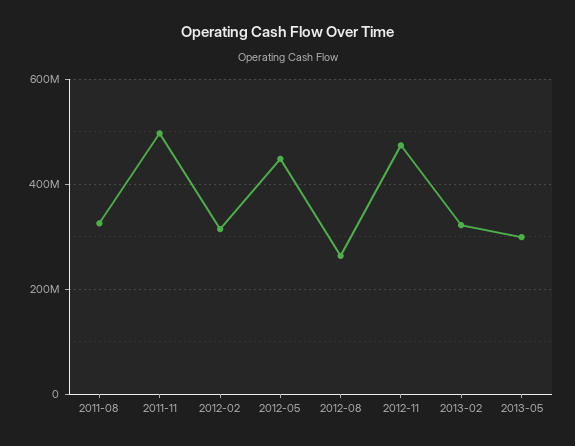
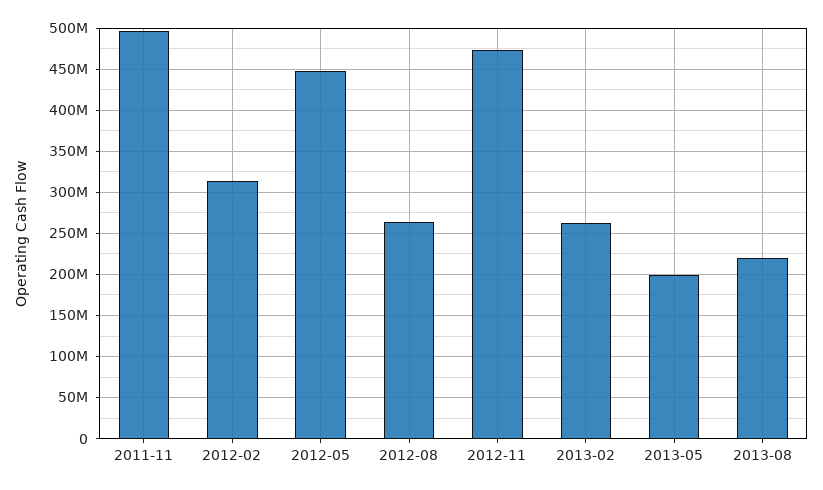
2011-08: 320000000 -> none
2013-02: 320000000 -> 260000000
2013-05: 300000000 -> 200000000
2013-08: none -> 220000000

